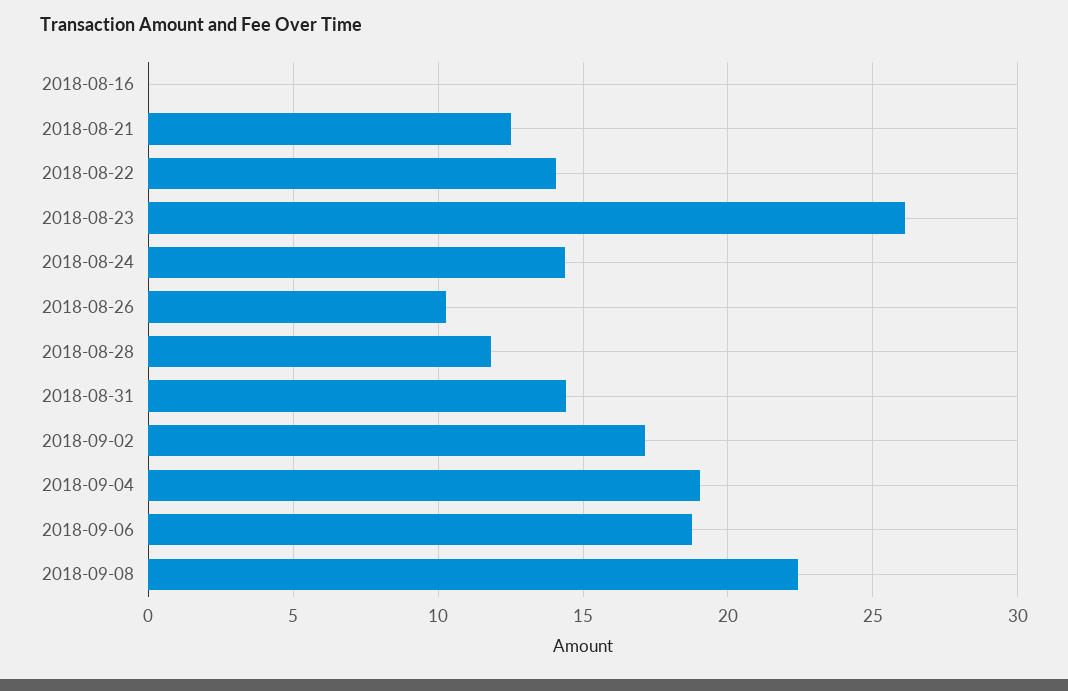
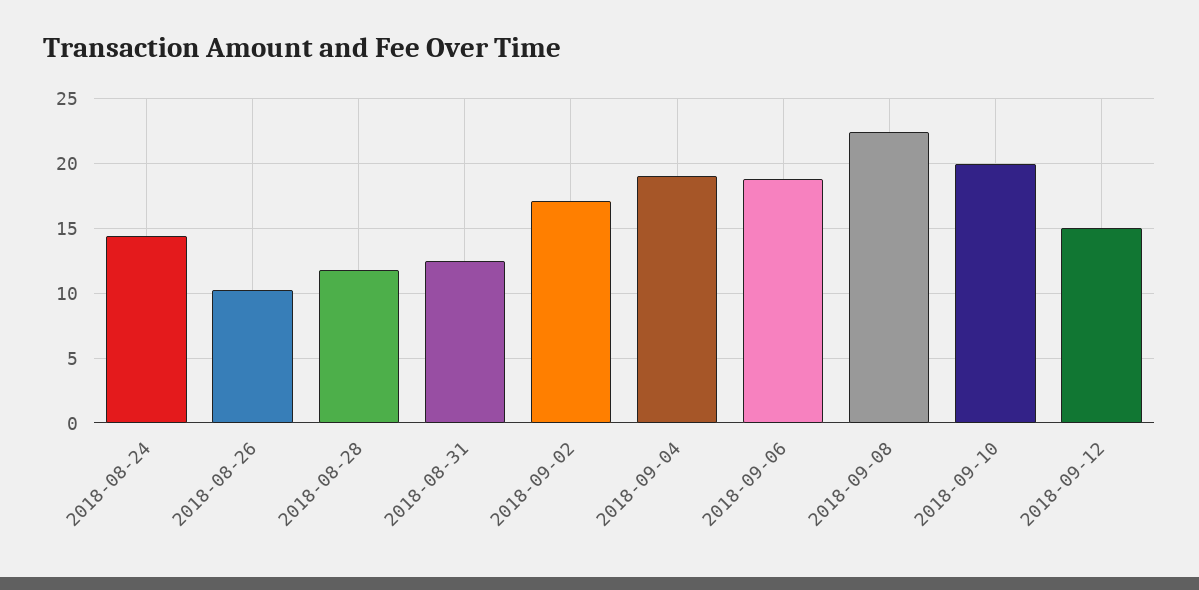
2018-08-16: 0 -> none
2018-08-21: 12.5 -> none
2018-08-22: 14 -> none
2018-08-23: 26 -> none
2018-08-31: 14.5 -> 12.5
2018-09-10: none -> 20
2018-09-12: none -> 15

